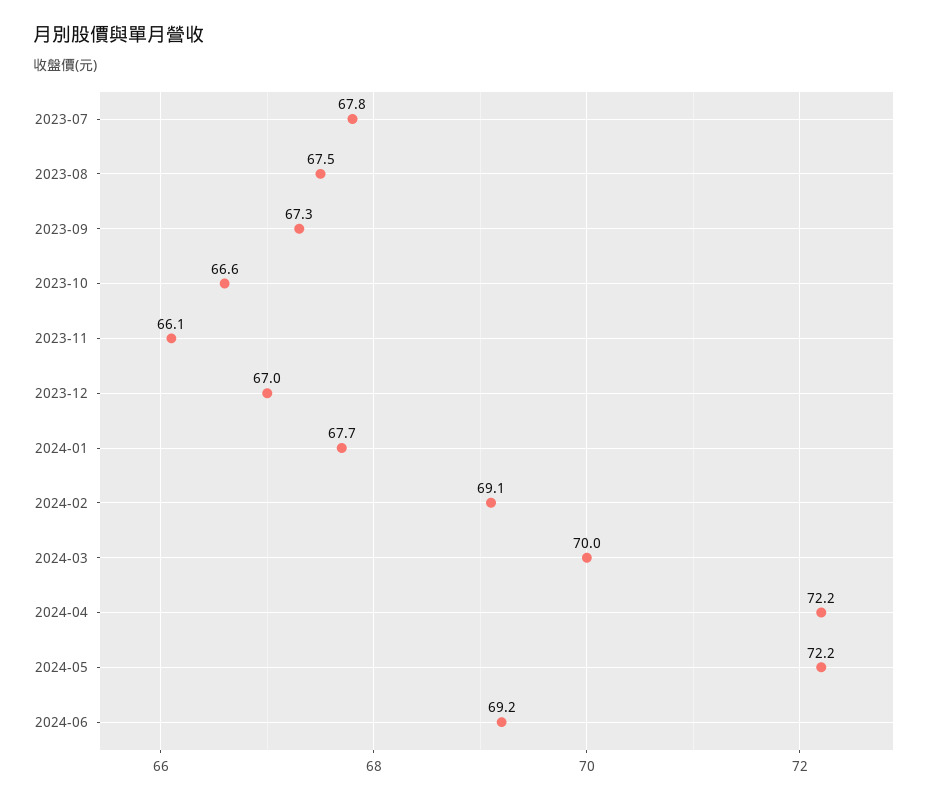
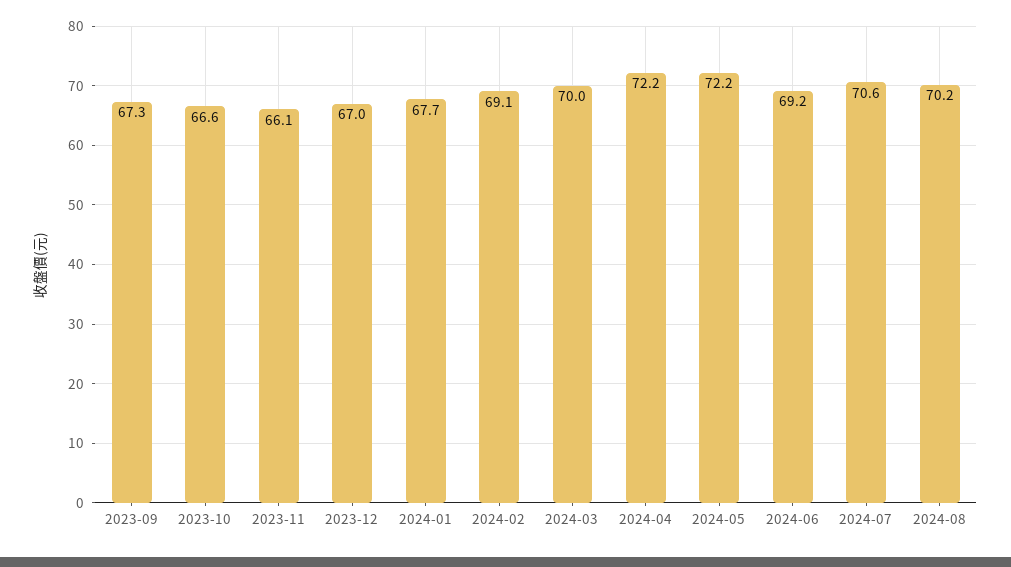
2023-07: 67.8 -> none
2023-08: 67.5 -> none
2024-07: none -> 70.6
2024-08: none -> 70.2

